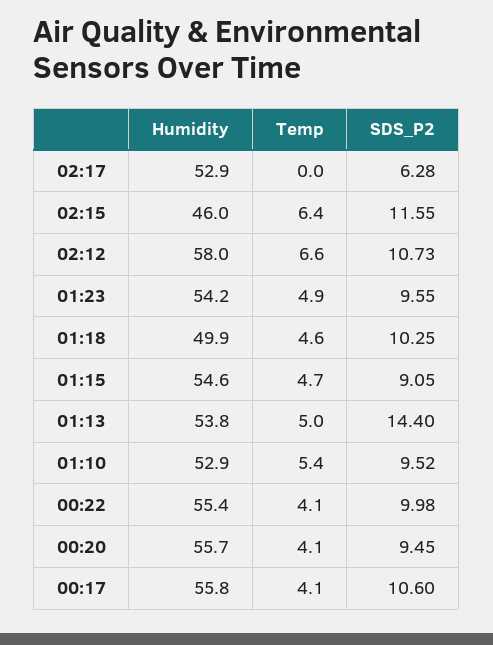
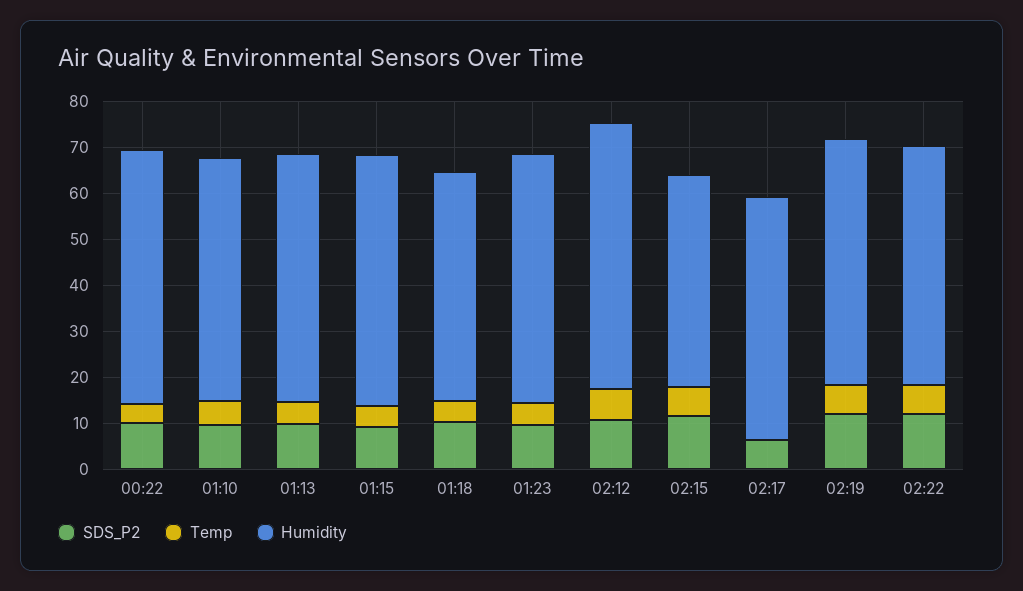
SDS_P2, 01:13: 14.4 -> 10
Humidity, 00:20: 55.7 -> none
Temp, 00:20: 4.1 -> none
SDS_P2, 00:20: 9.45 -> none
Humidity, 00:17: 55.8 -> none
Temp, 00:17: 4.1 -> none
SDS_P2, 00:17: 10.6 -> none
SDS_P2, 02:19: none -> 12
Temp, 02:19: none -> 6
Humidity, 02:19: none -> 54
SDS_P2, 02:22: none -> 12
Temp, 02:22: none -> 6
Humidity, 02:22: none -> 52

